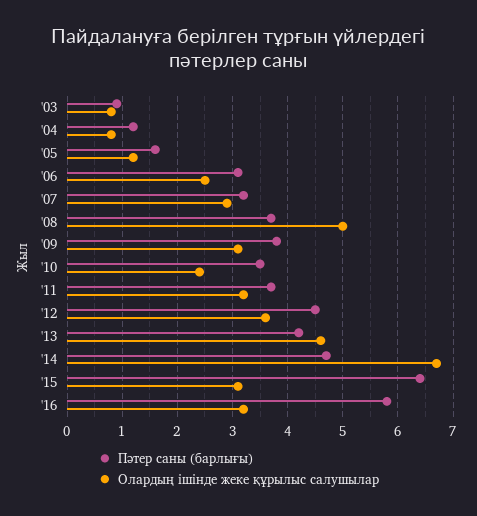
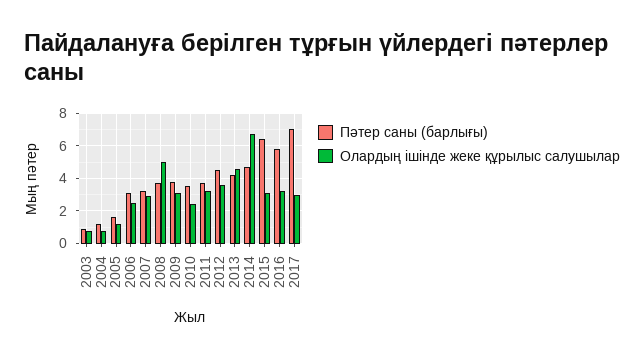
Пәтер саны (барлығы), 2017: none -> 7
Олардың ішінде жеке құрылыс салушылар, 2017: none -> 3

